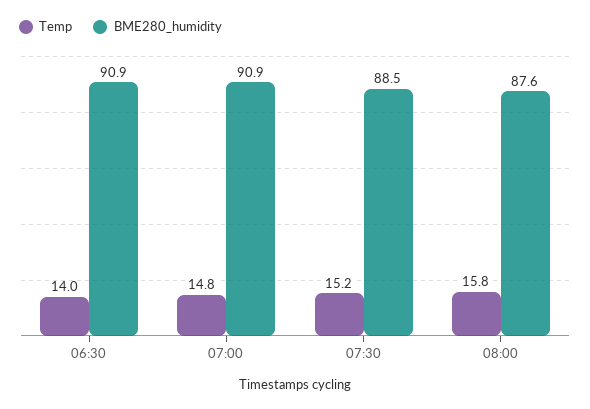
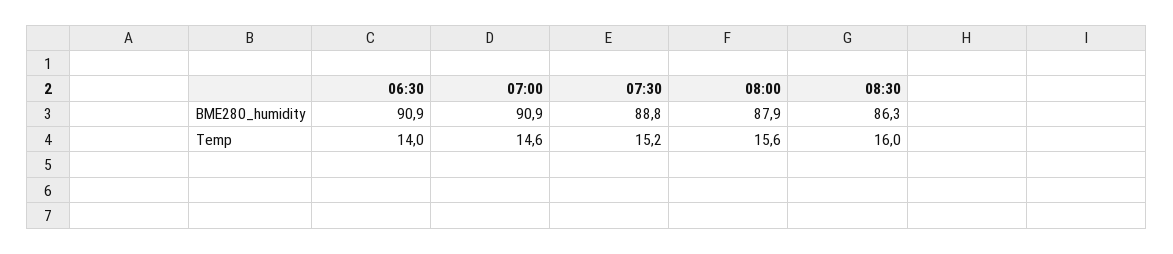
Temp, 07:00: 14.8 -> 14.6
BME280_humidity, 07:30: 88.5 -> 88.8
Temp, 08:00: 15.8 -> 15.6
BME280_humidity, 08:00: 87.6 -> 87.9
BME280_humidity, 08:30: none -> 86.3
Temp, 08:30: none -> 16

